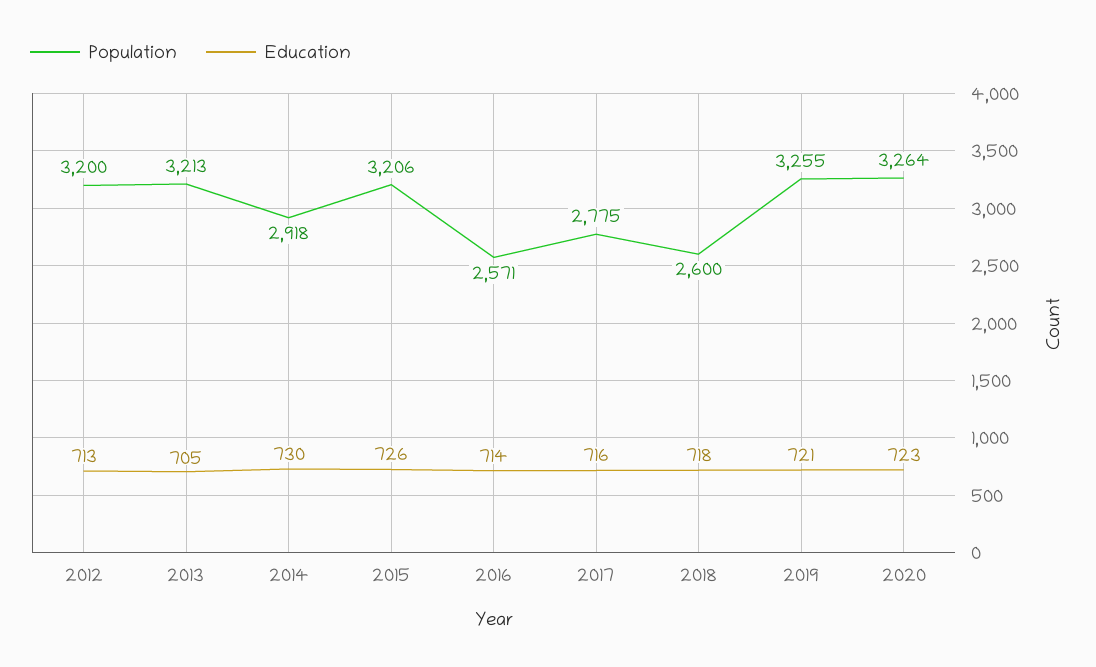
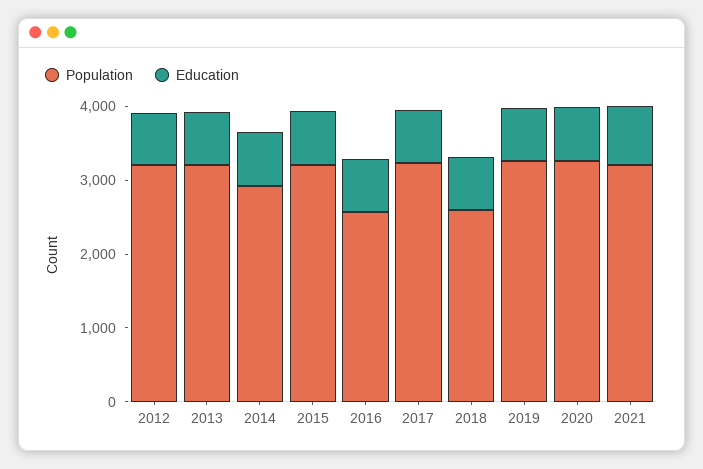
Population, 2017: 2775 -> 3200
Population, 2021: none -> 3200
Education, 2021: none -> 800

